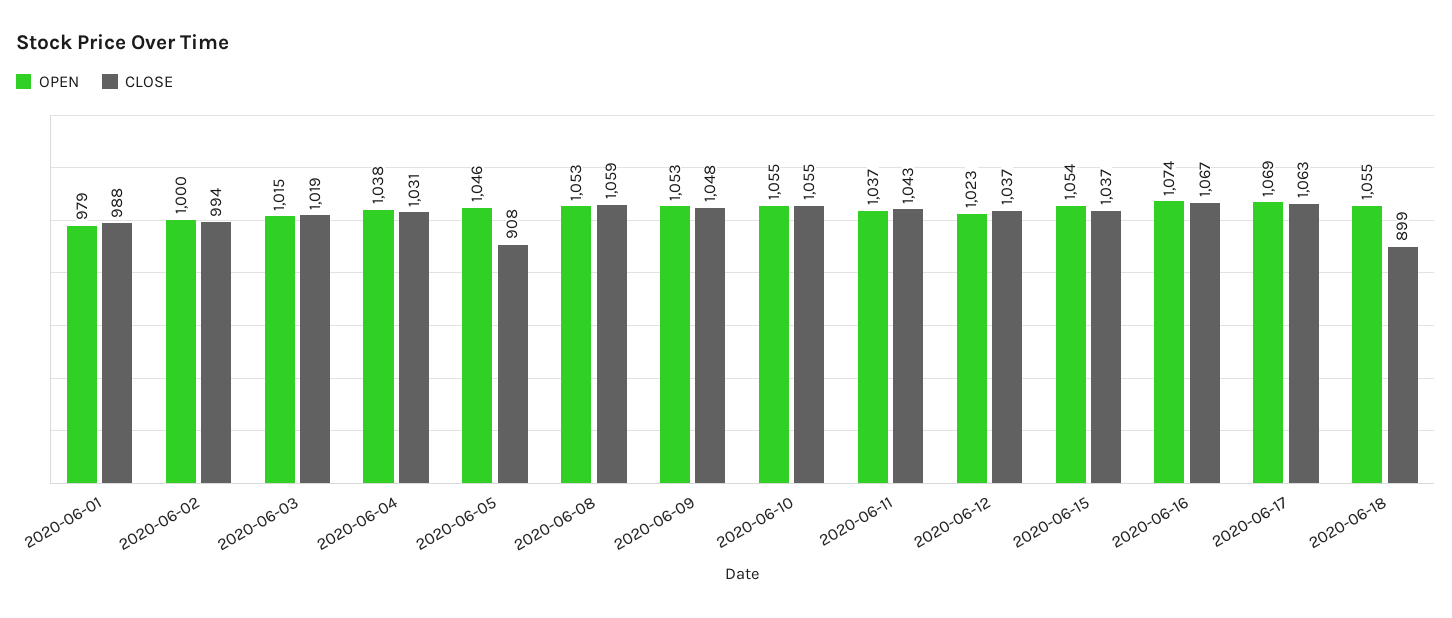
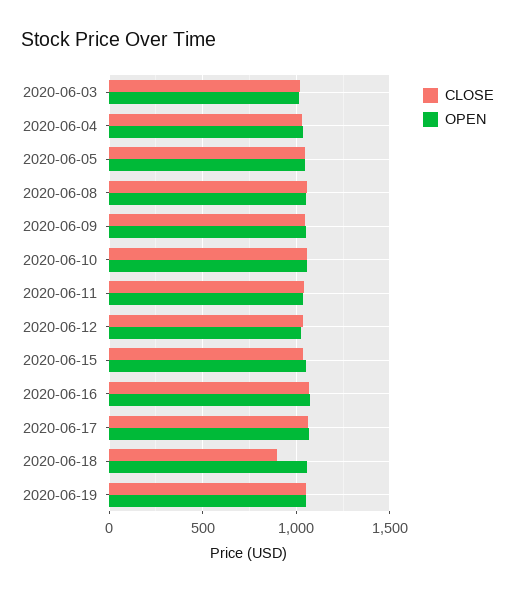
OPEN, 2020-06-01: 979 -> none
CLOSE, 2020-06-01: 988 -> none
OPEN, 2020-06-02: 1000 -> none
CLOSE, 2020-06-02: 994 -> none
CLOSE, 2020-06-05: 908 -> 1050
CLOSE, 2020-06-19: none -> 1050
OPEN, 2020-06-19: none -> 1050

